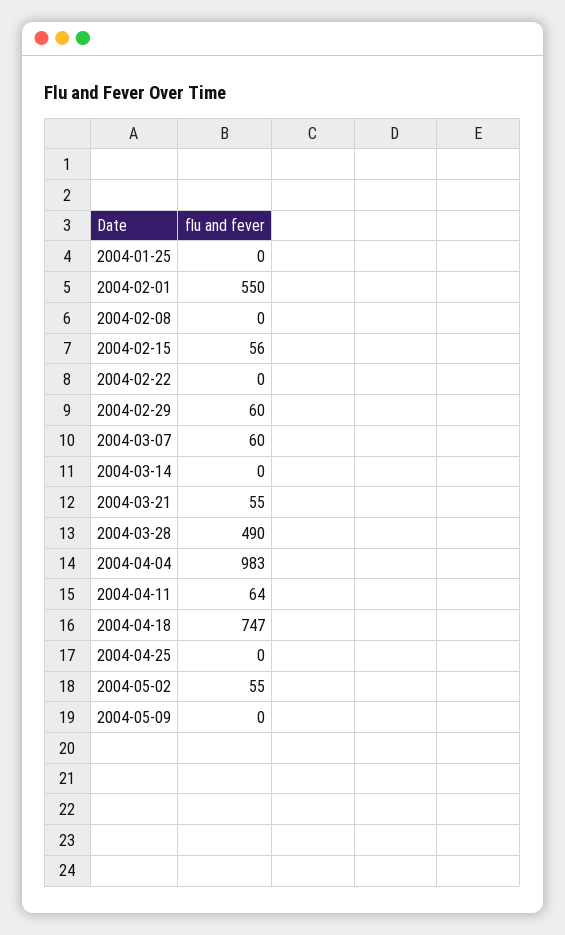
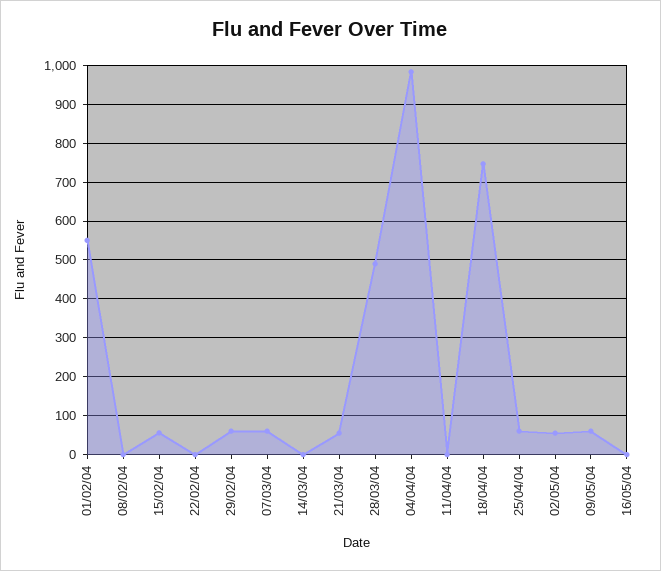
2004-01-25: 0 -> none
2004-04-11: 64 -> 0
2004-04-25: 0 -> 60
2004-05-09: 0 -> 60
16/05/04: none -> 0

